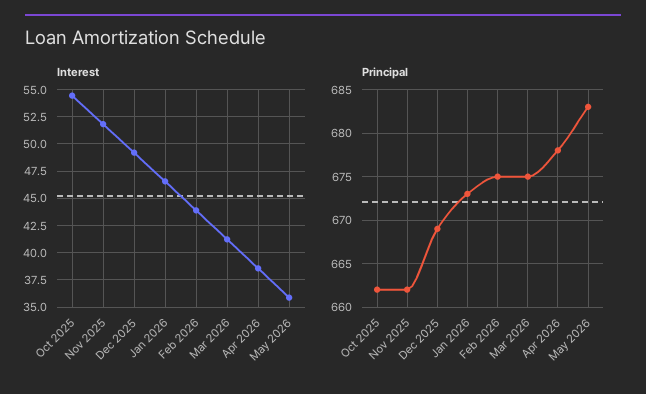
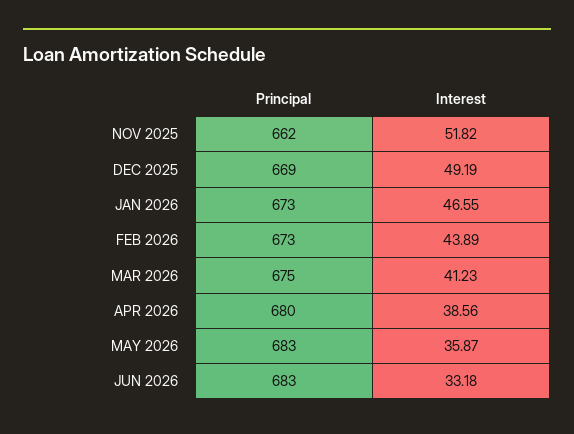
Interest, Oct 2025: 55 -> none
Principal, Oct 2025: 662 -> none
Principal, Feb 2026: 675 -> 673
Principal, Apr 2026: 678 -> 680
Principal, JUN 2026: none -> 683
Interest, JUN 2026: none -> 33.18

